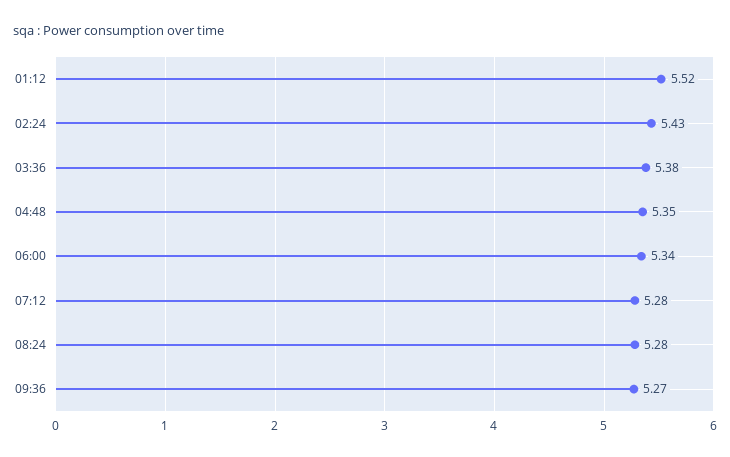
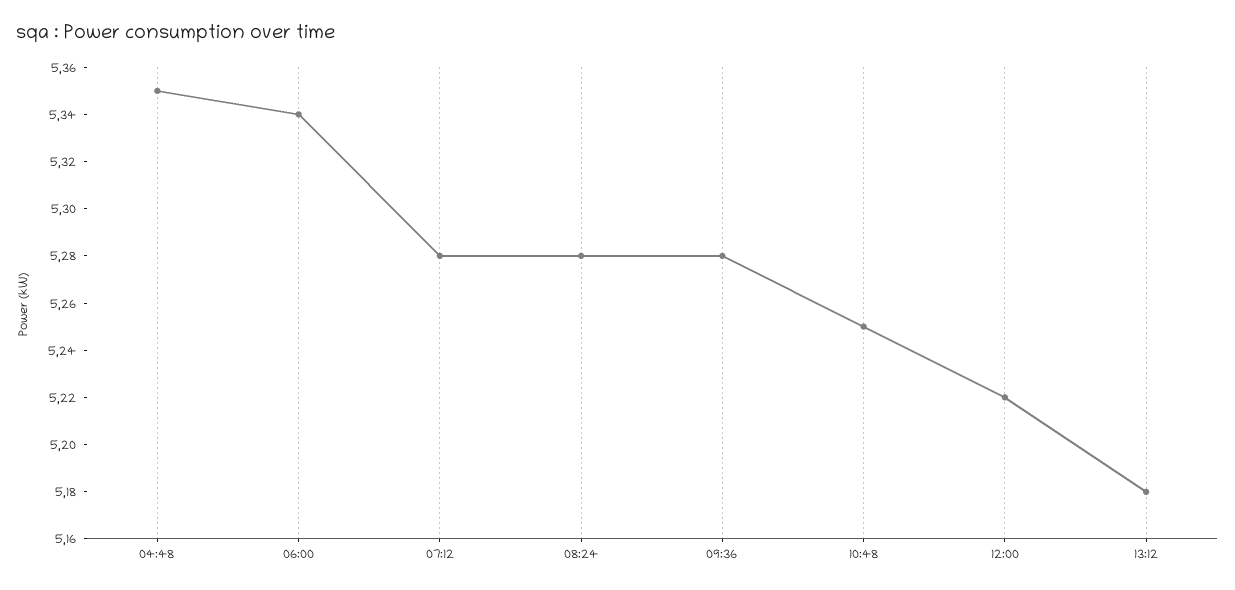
01:12: 5.52 -> none
02:24: 5.43 -> none
03:36: 5.38 -> none
09:36: 5.27 -> 5.28
10:48: none -> 5.25
12:00: none -> 5.22
13:12: none -> 5.18

